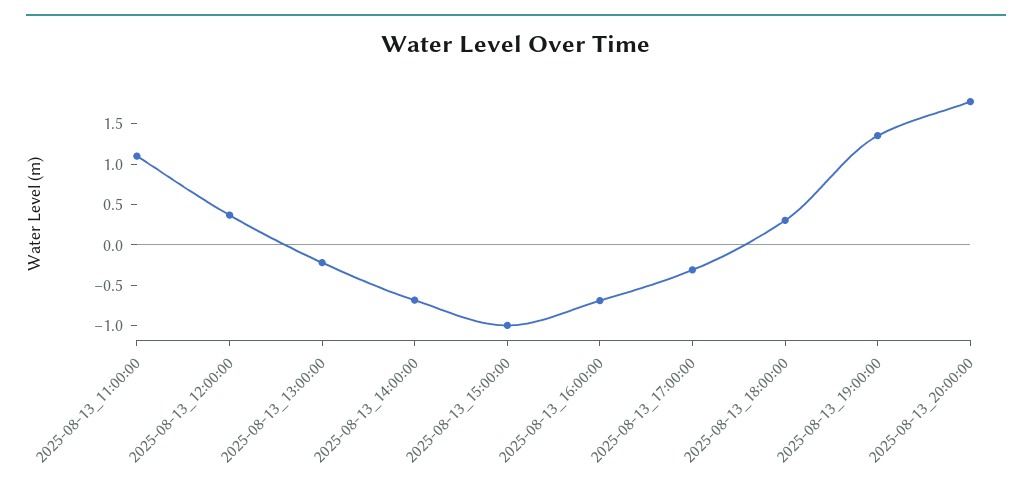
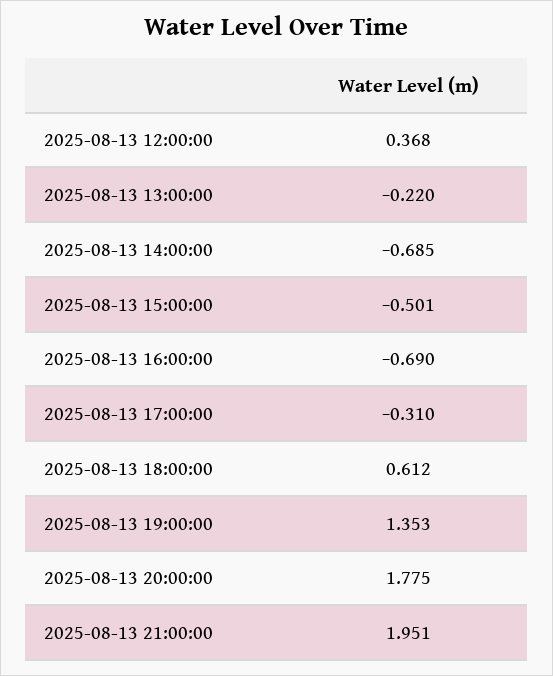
2025-08-13_11:00:00: 1.1 -> none
2025-08-13_15:00:00: -1 -> -0.501
2025-08-13_18:00:00: 0.3 -> 0.612
2025-08-13 21:00:00: none -> 1.951

